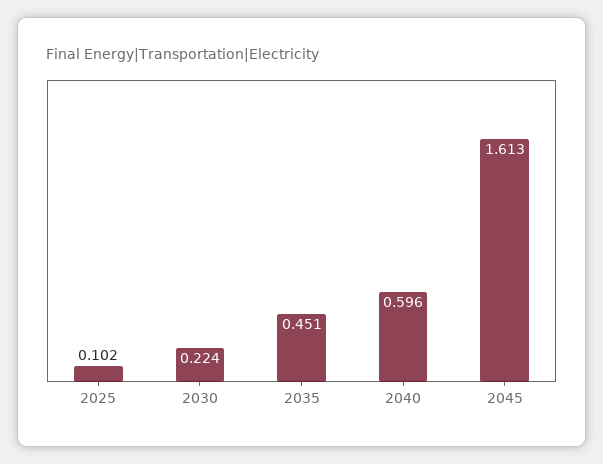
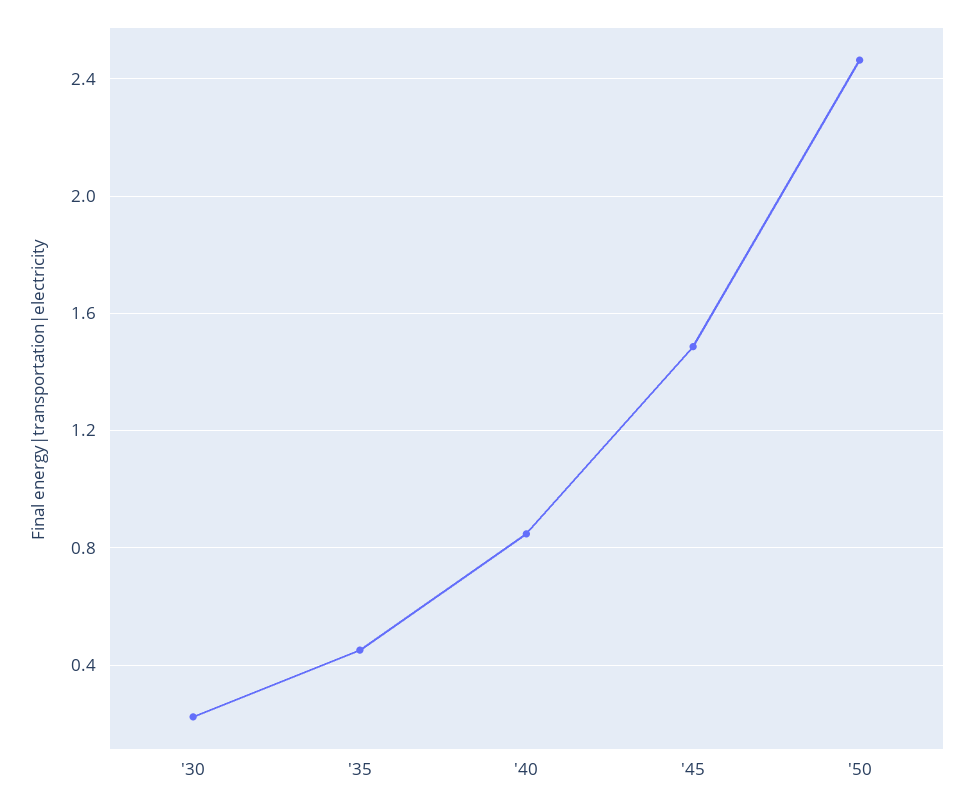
2025: 0.102 -> none
2040: 0.596 -> 0.85
2045: 1.613 -> 1.5
'50: none -> 2.45

